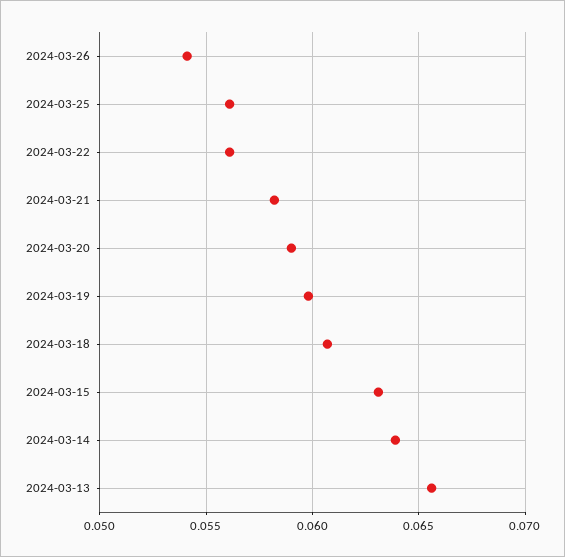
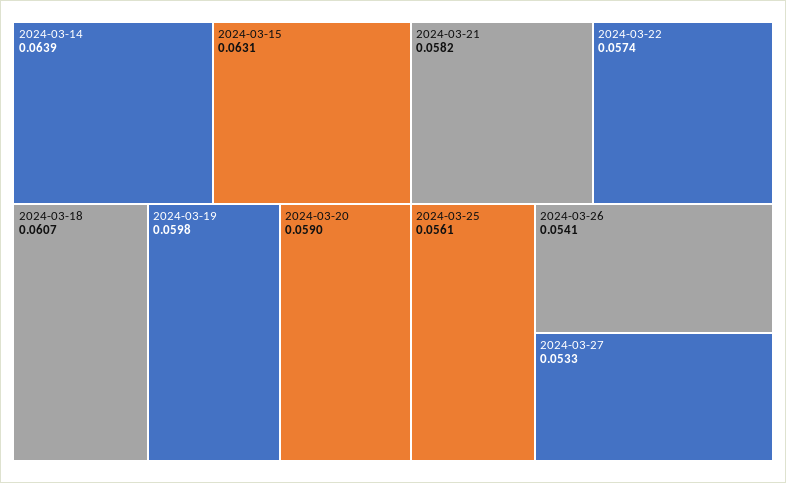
2024-03-22: 0.056 -> 0.0574
2024-03-13: 0.0655 -> none
2024-03-27: none -> 0.0533

